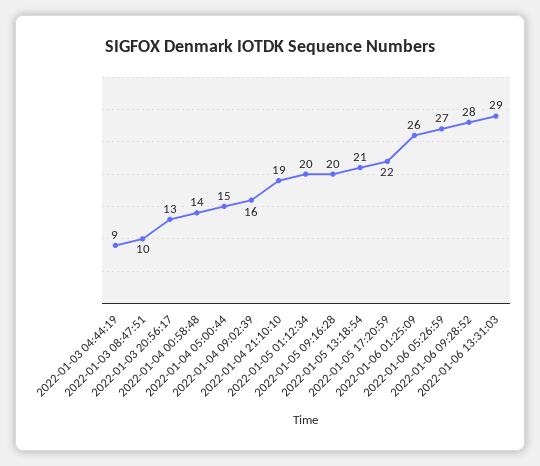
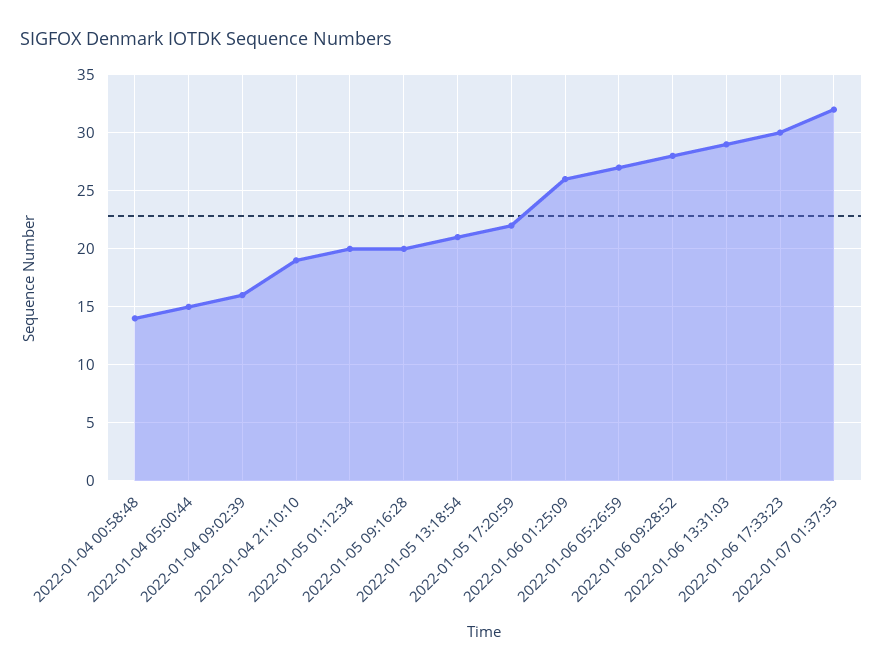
2022-01-03 04:44:19: 9 -> none
2022-01-03 08:47:51: 10 -> none
2022-01-03 20:56:17: 13 -> none
2022-01-06 17:33:23: none -> 30
2022-01-07 01:37:35: none -> 32

